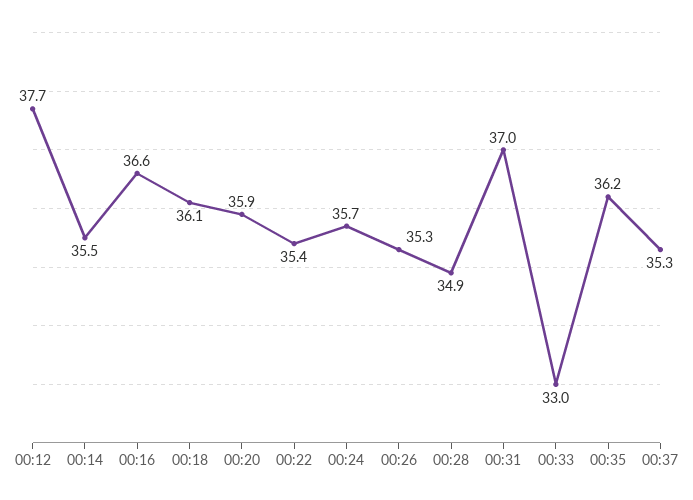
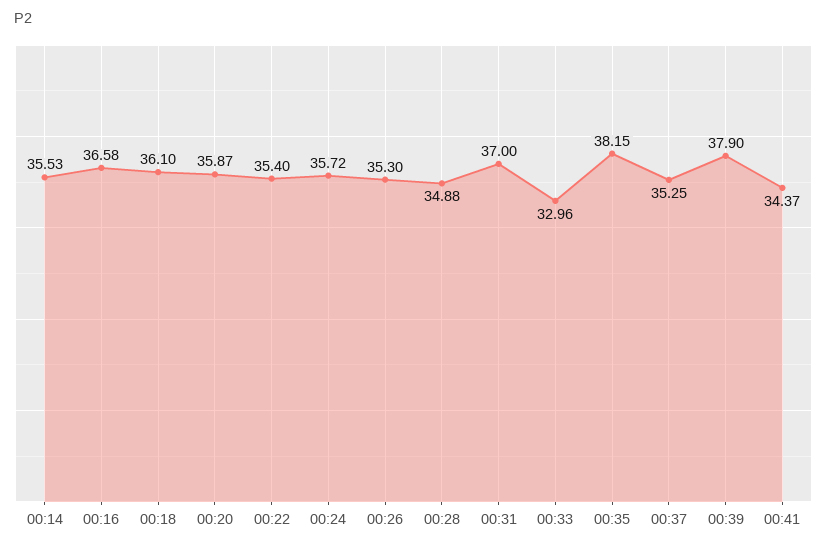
00:12: 37.7 -> none
00:35: 36.2 -> 38.15
00:39: none -> 37.9
00:41: none -> 34.37

